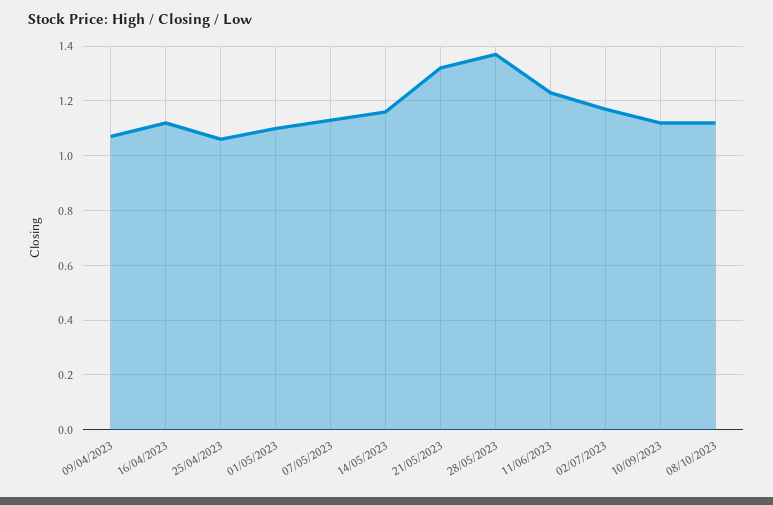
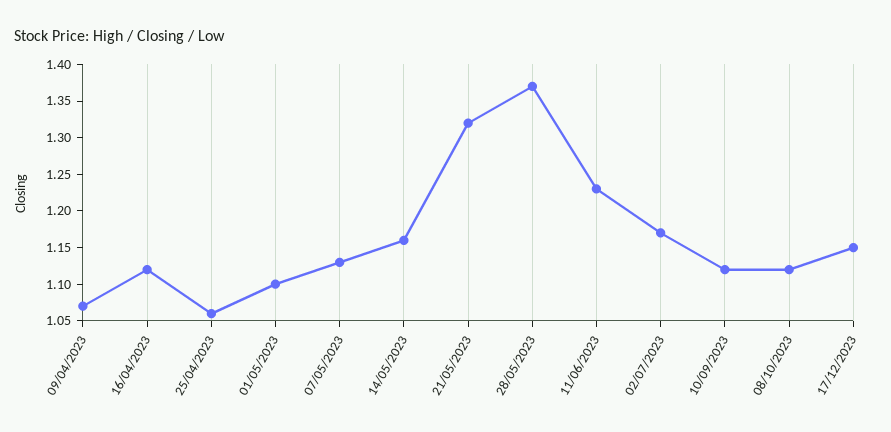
17/12/2023: none -> 1.15

